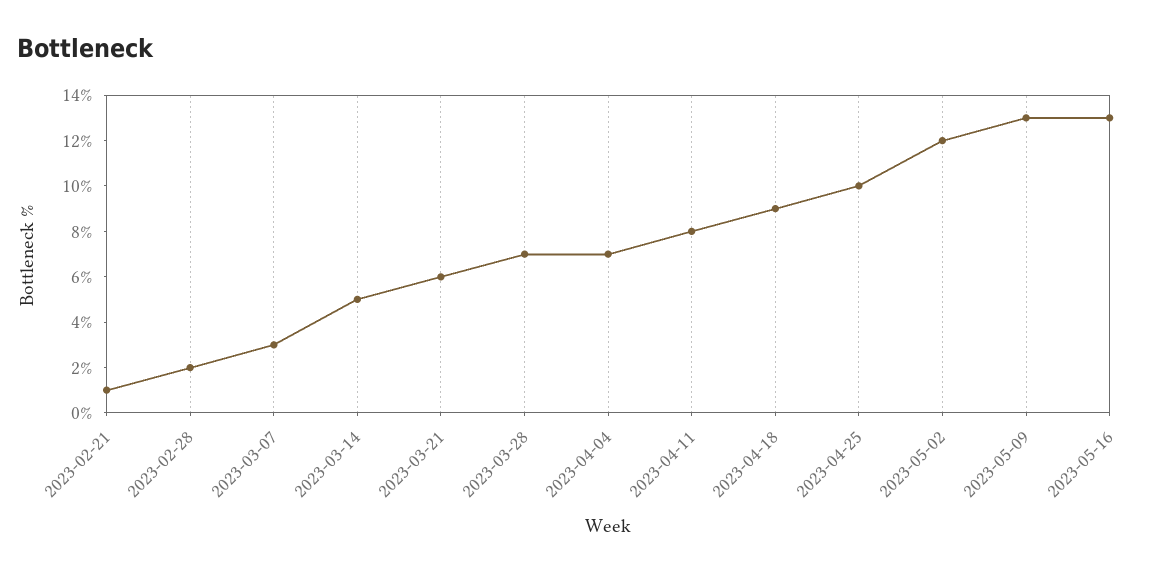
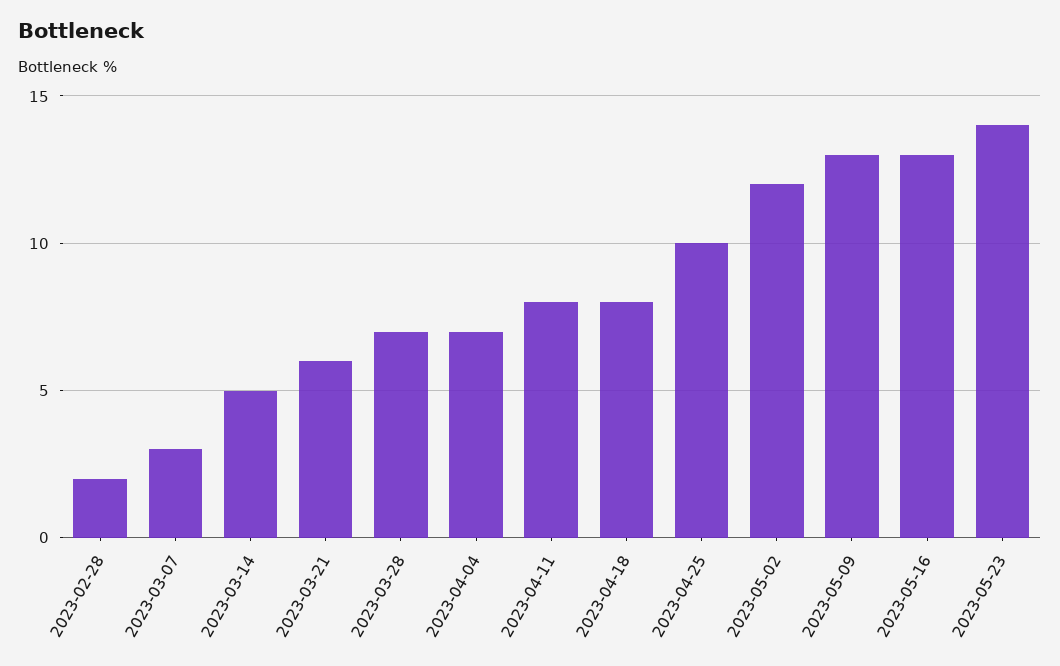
2023-02-21: 1 -> none
2023-04-18: 9 -> 8
2023-05-23: none -> 14

